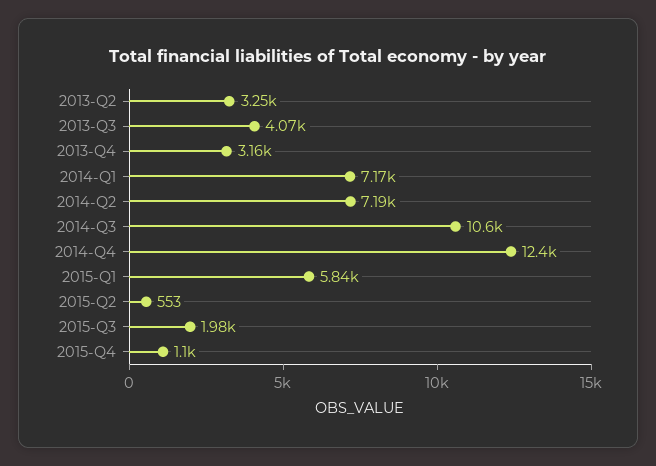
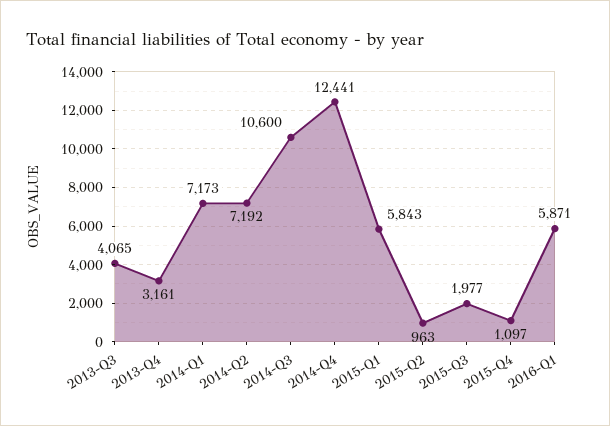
2013-Q2: 3250 -> none
2015-Q2: 553 -> 963
2016-Q1: none -> 5871

